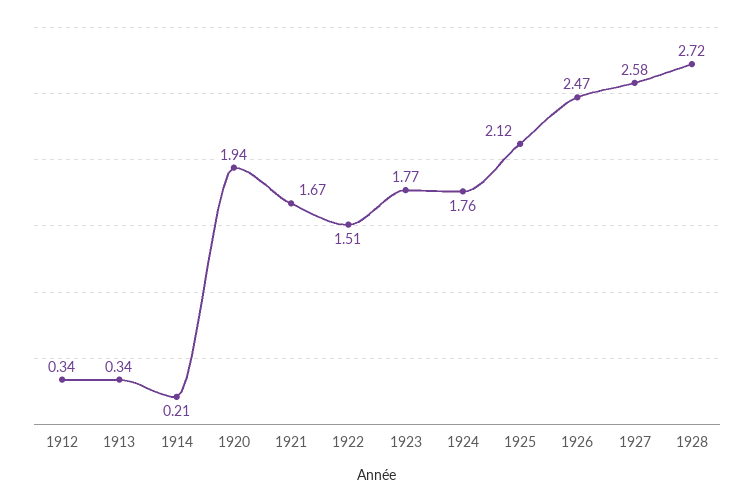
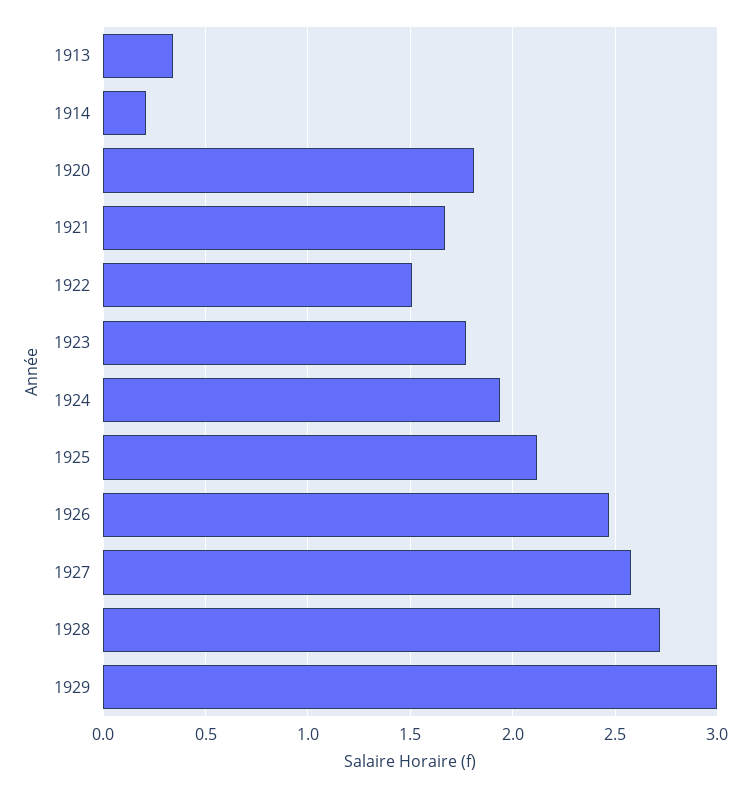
1912: 0.34 -> none
1920: 1.94 -> 1.8
1924: 1.76 -> 1.95
1929: none -> 3

